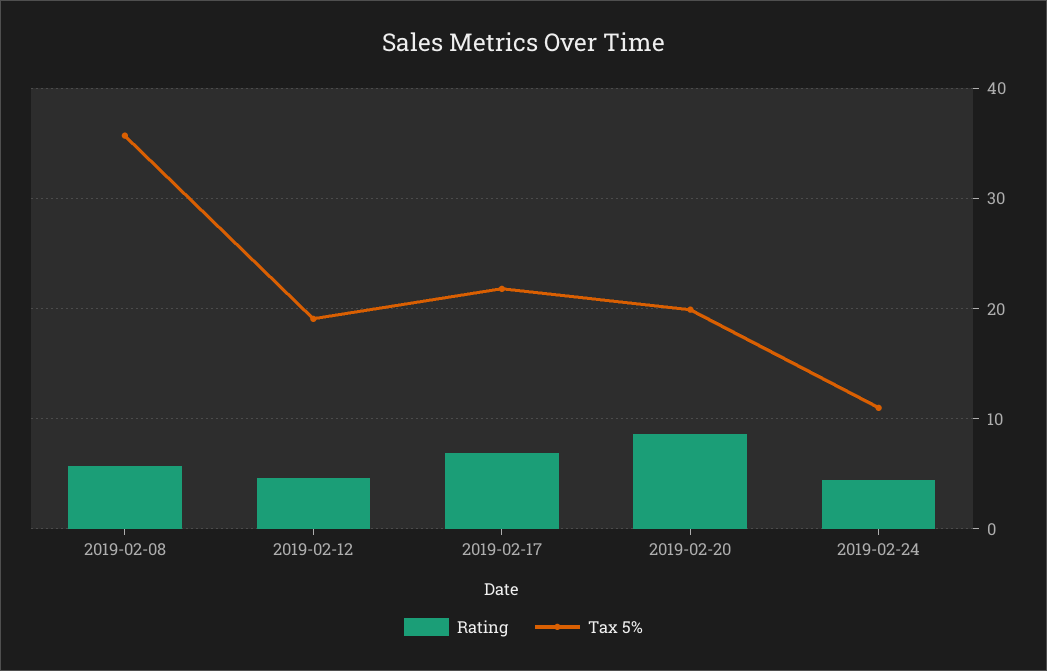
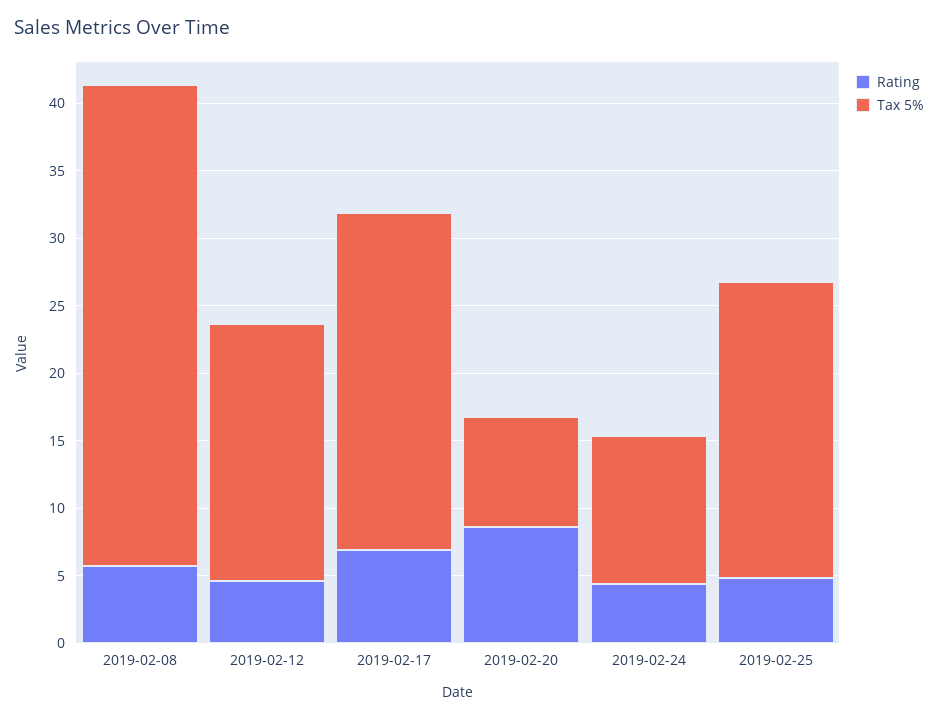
Tax 5%, 2019-02-17: 22 -> 25
Tax 5%, 2019-02-20: 20 -> 8
Rating, 2019-02-25: none -> 5
Tax 5%, 2019-02-25: none -> 22

